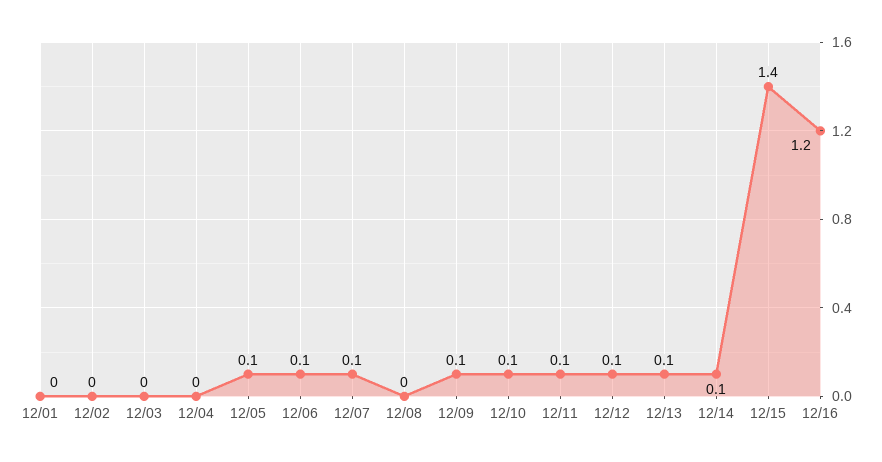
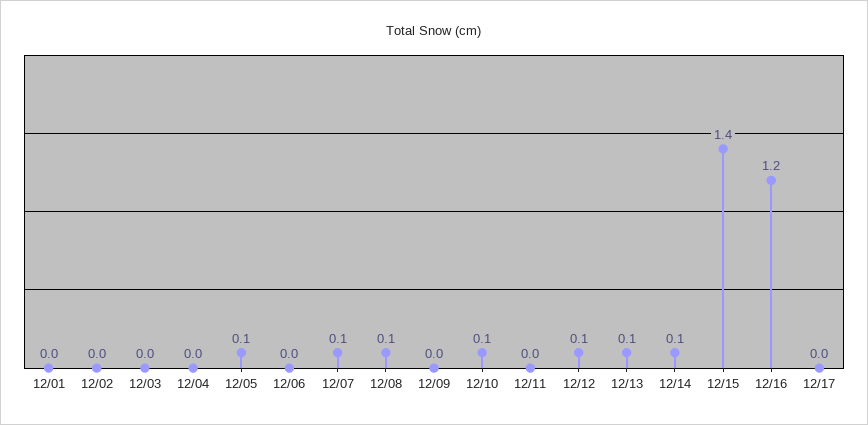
12/06: 0.1 -> 0
12/08: 0 -> 0.1
12/09: 0.1 -> 0
12/11: 0.1 -> 0
12/17: none -> 0

